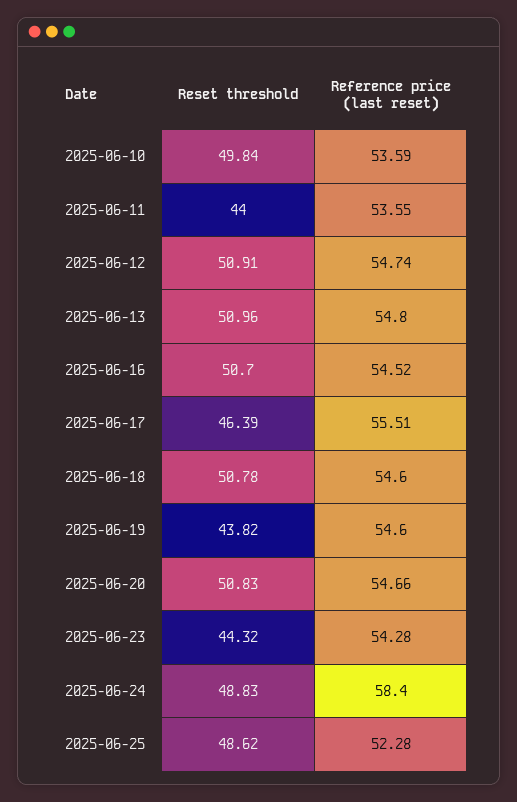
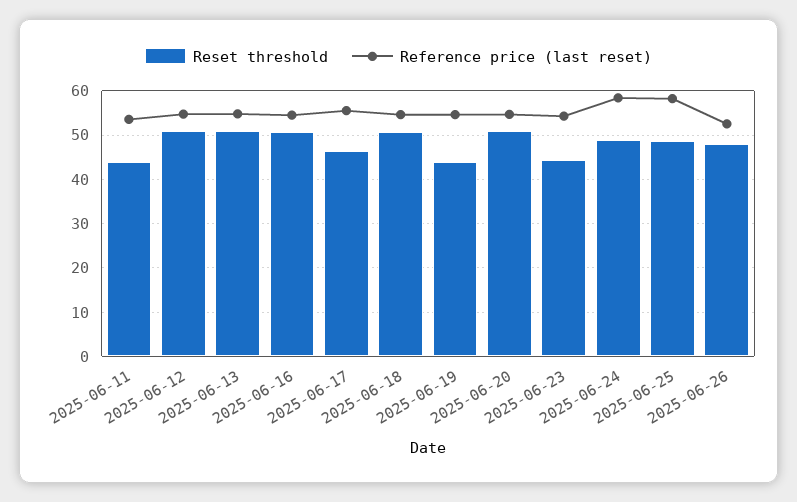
Reset threshold, 2025-06-10: 49.84 -> none
Reference price (last reset), 2025-06-10: 53.59 -> none
Reference price (last reset), 2025-06-25: 52.28 -> 58
Reset threshold, 2025-06-26: none -> 48
Reference price (last reset), 2025-06-26: none -> 52

